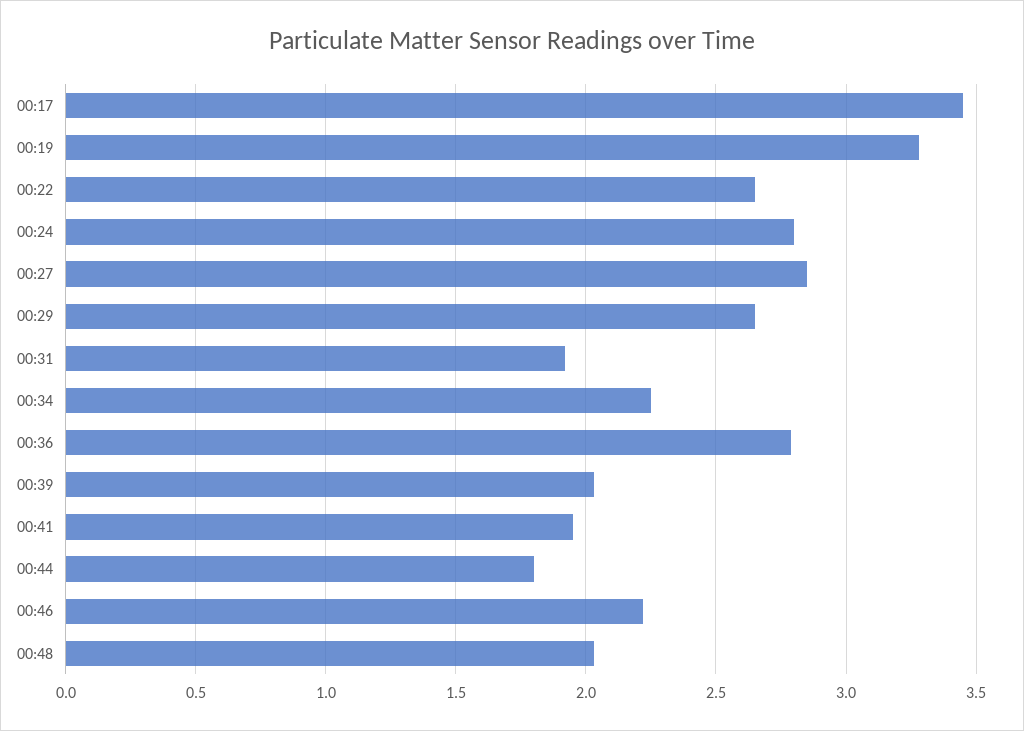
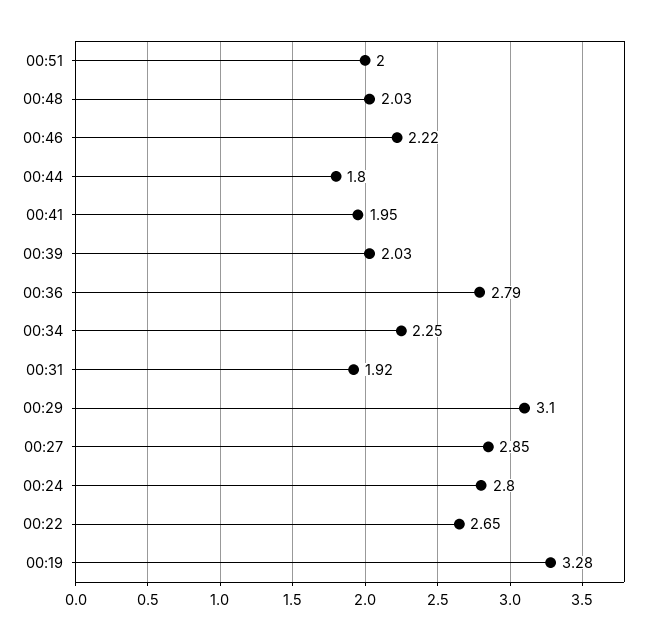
00:17: 3.45 -> none
00:29: 2.65 -> 3.1
00:51: none -> 2

